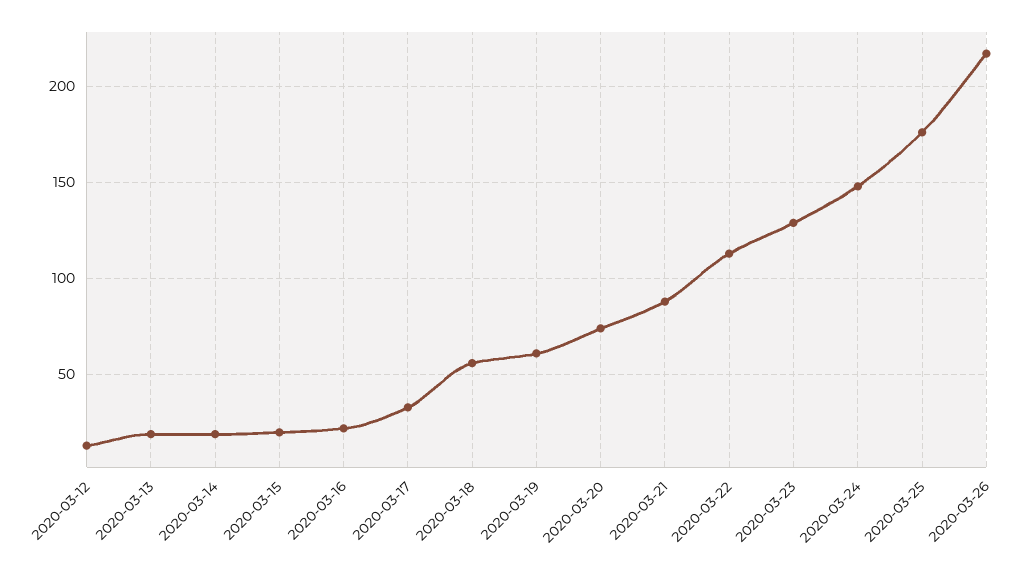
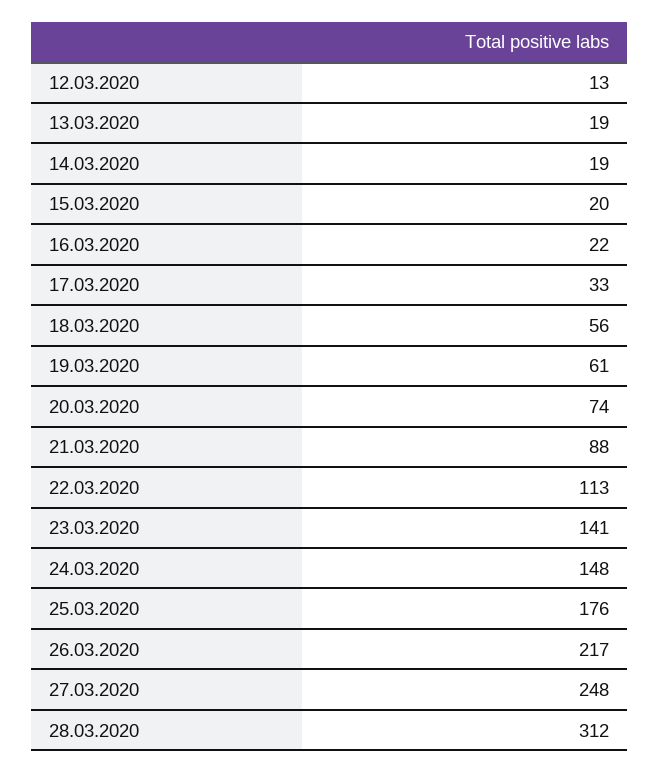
2020-03-23: 130 -> 141
27.03.2020: none -> 248
28.03.2020: none -> 312

